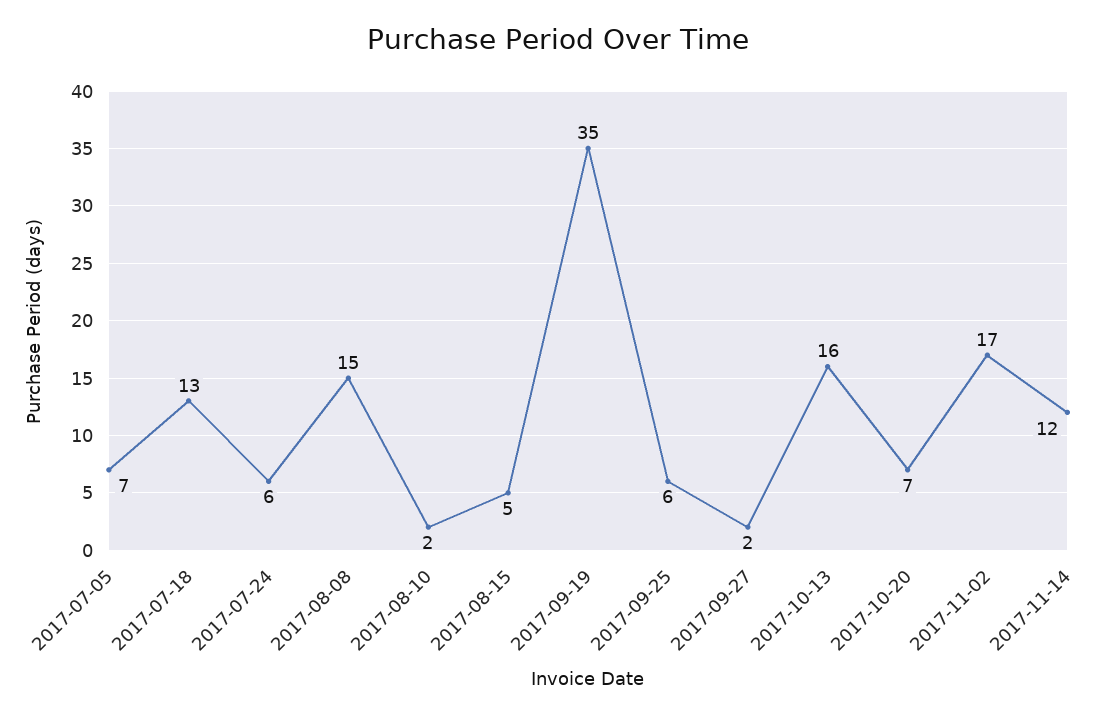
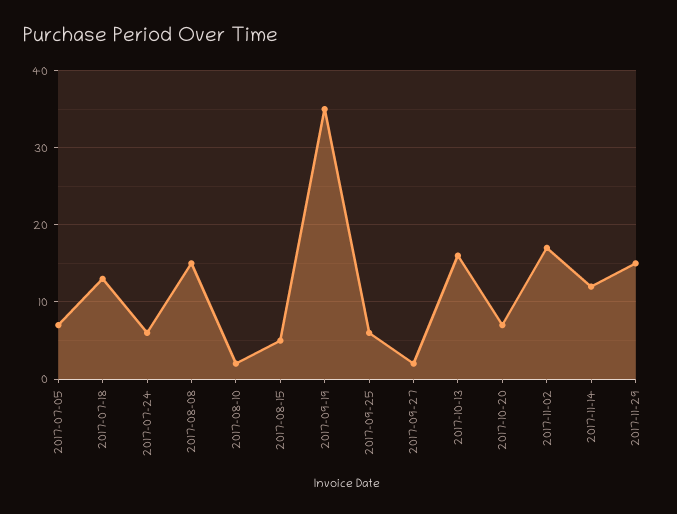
2017-11-29: none -> 15

